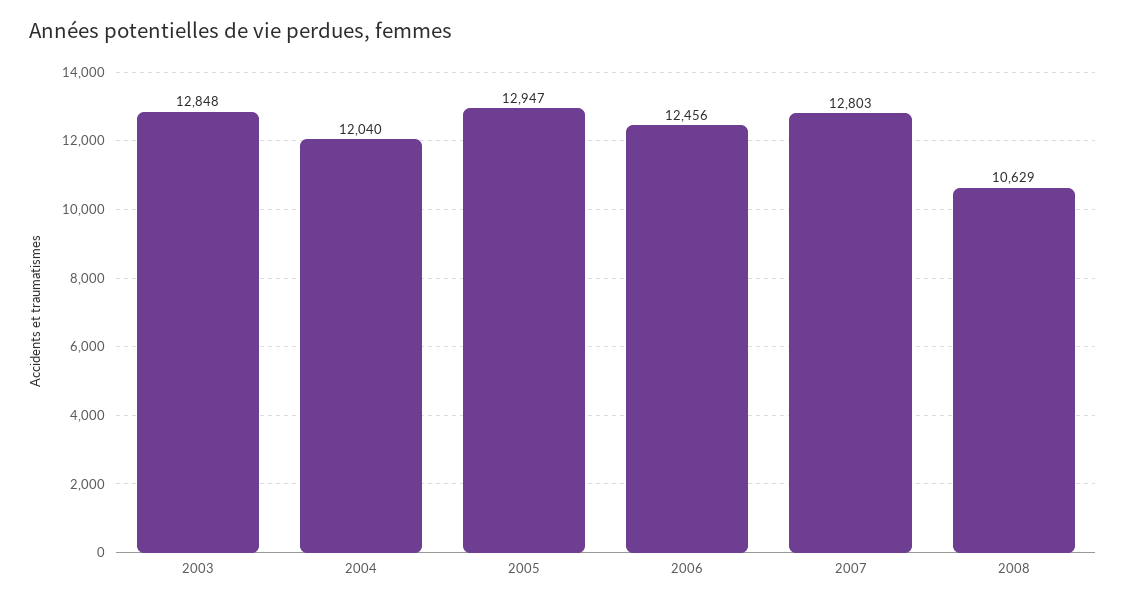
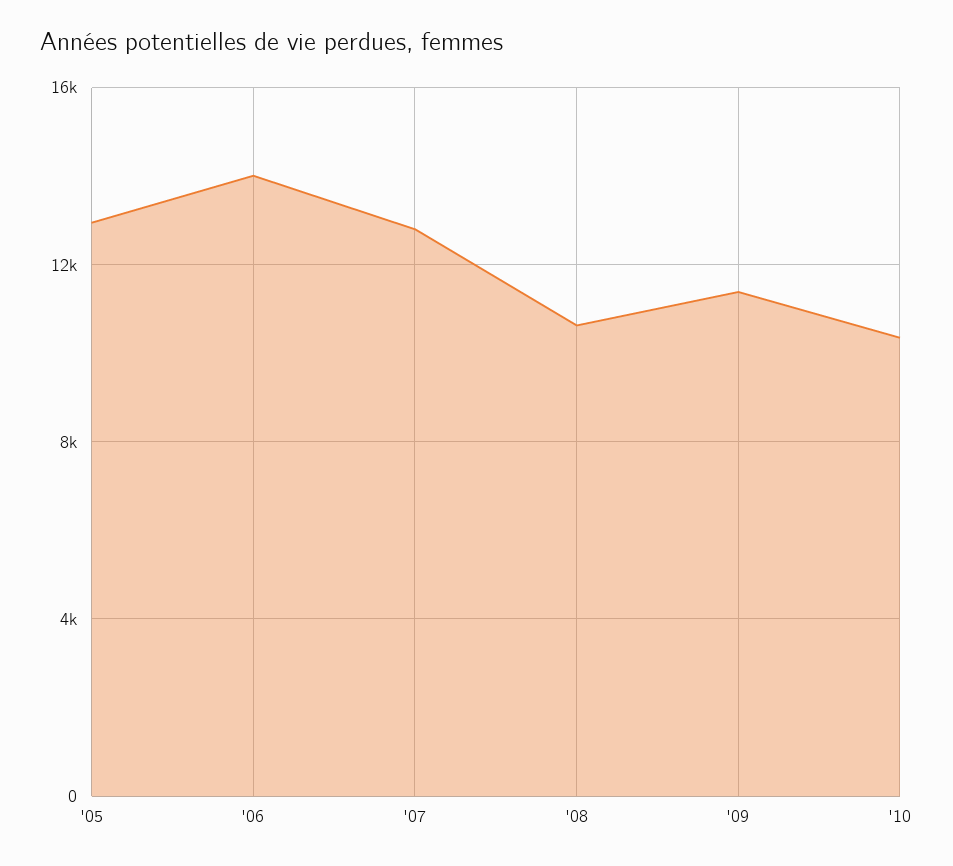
2003: 12848 -> none
2004: 12040 -> none
2006: 12456 -> 14000
'09: none -> 11500
'10: none -> 10500

